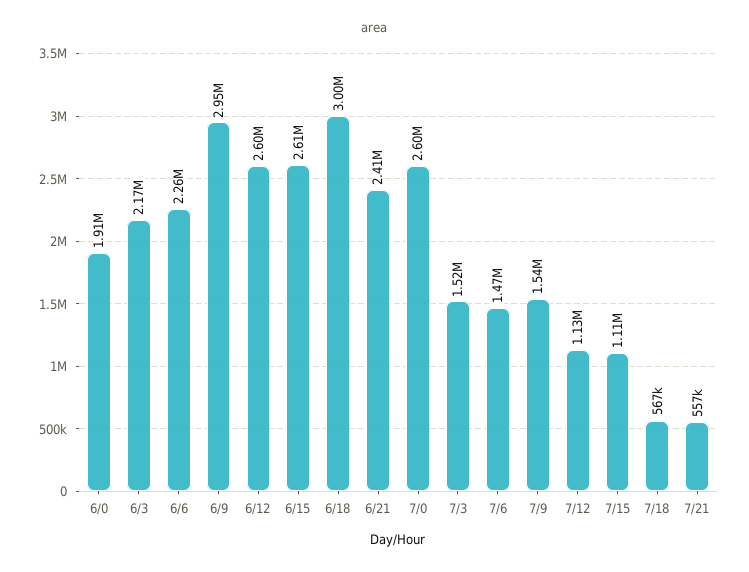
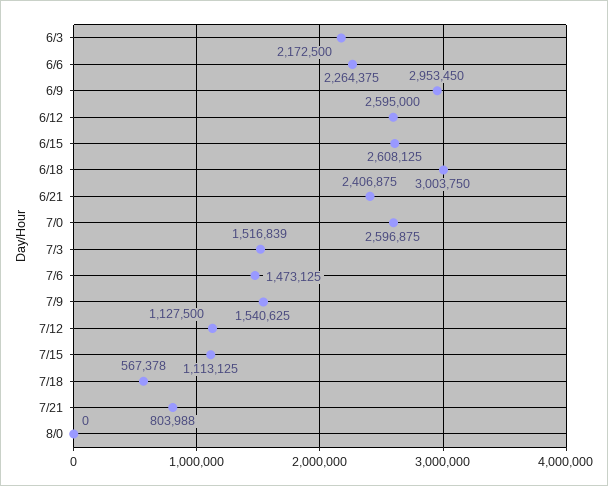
6/0: 1910000 -> none
7/21: 557000 -> 803988
8/0: none -> 0

